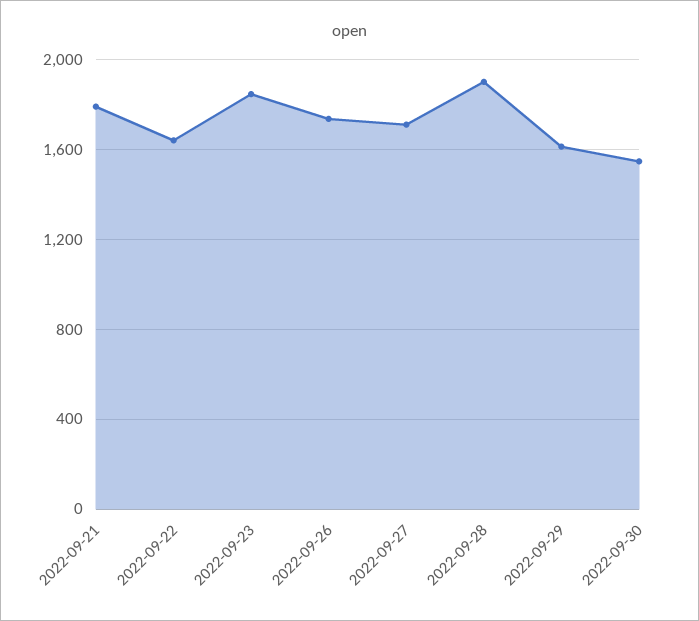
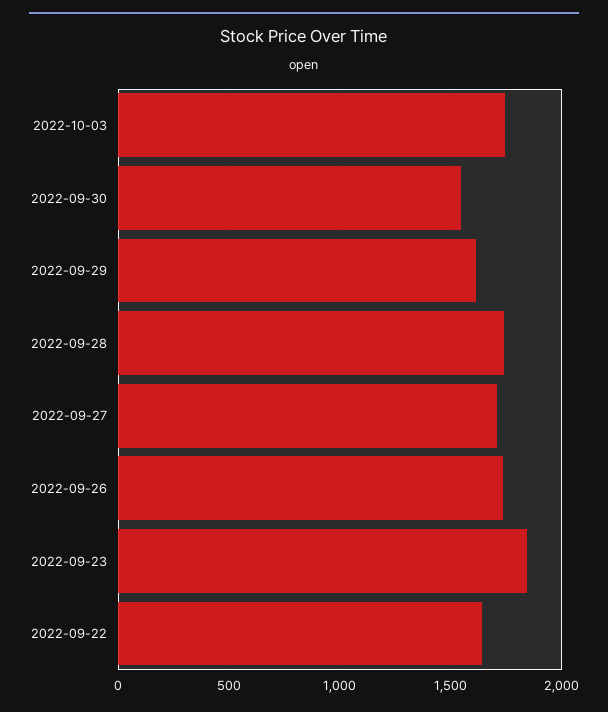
2022-09-21: 1800 -> none
2022-09-28: 1900 -> 1750
2022-10-03: none -> 1750

